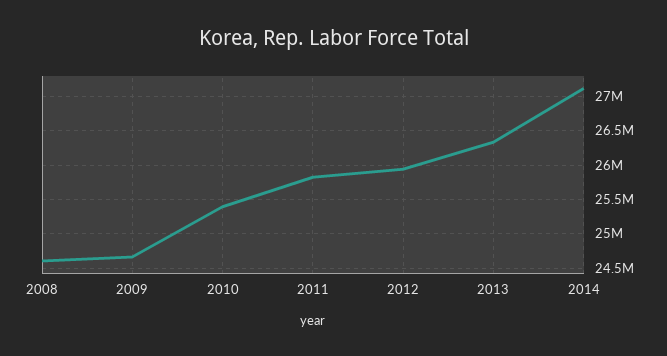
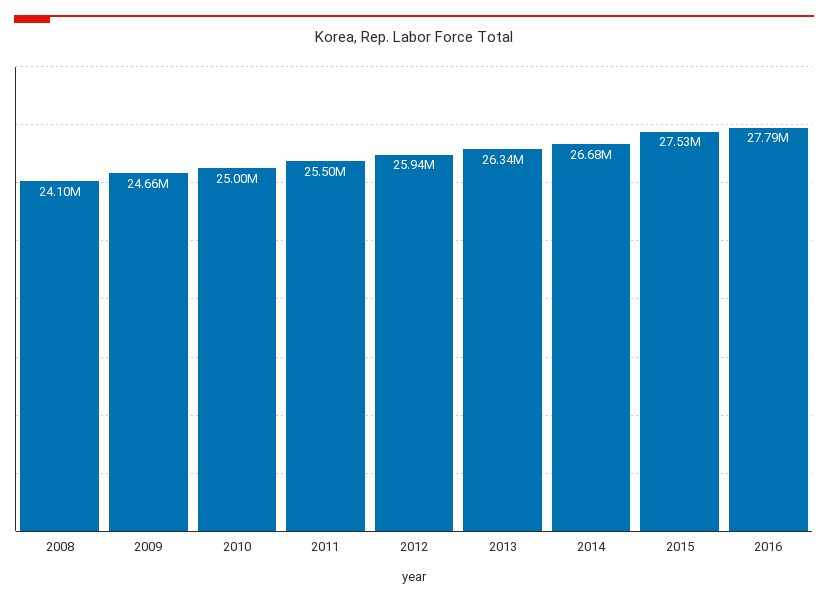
2008: 24600000 -> 24100000
2010: 25400000 -> 25000000
2011: 25800000 -> 25500000
2014: 27100000 -> 26680000
2015: none -> 27530000
2016: none -> 27790000

